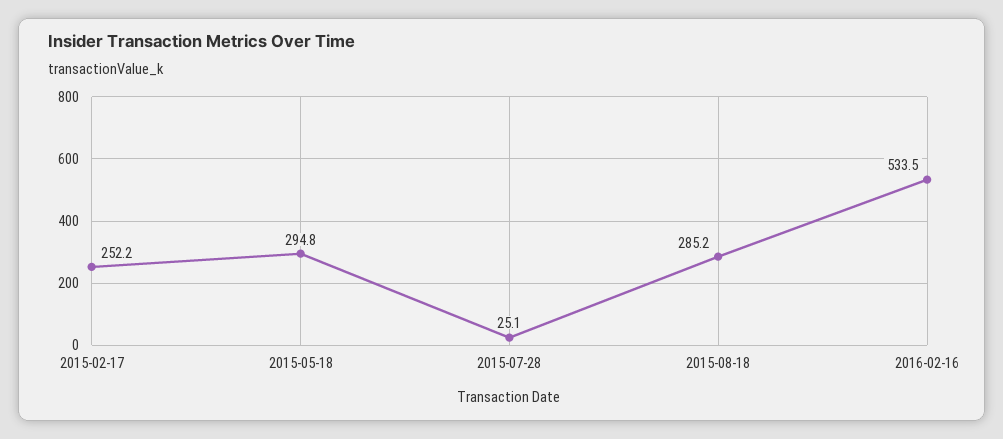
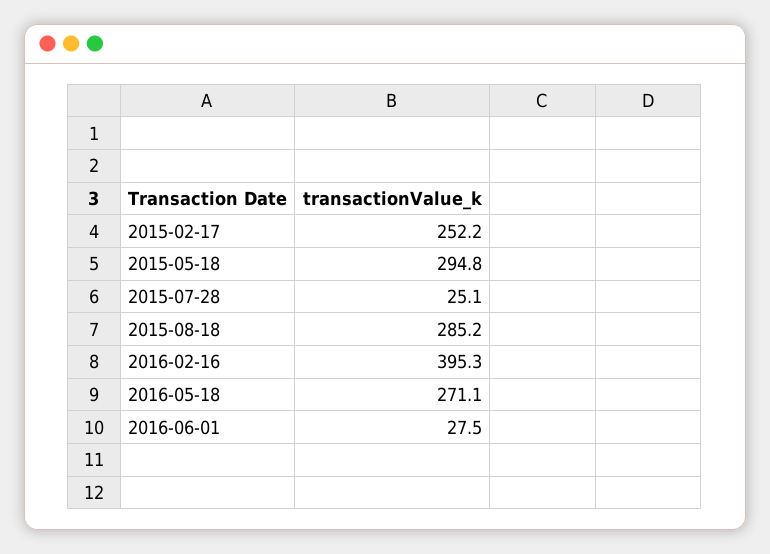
2016-02-16: 533.5 -> 395.3
2016-05-18: none -> 271.1
2016-06-01: none -> 27.5

